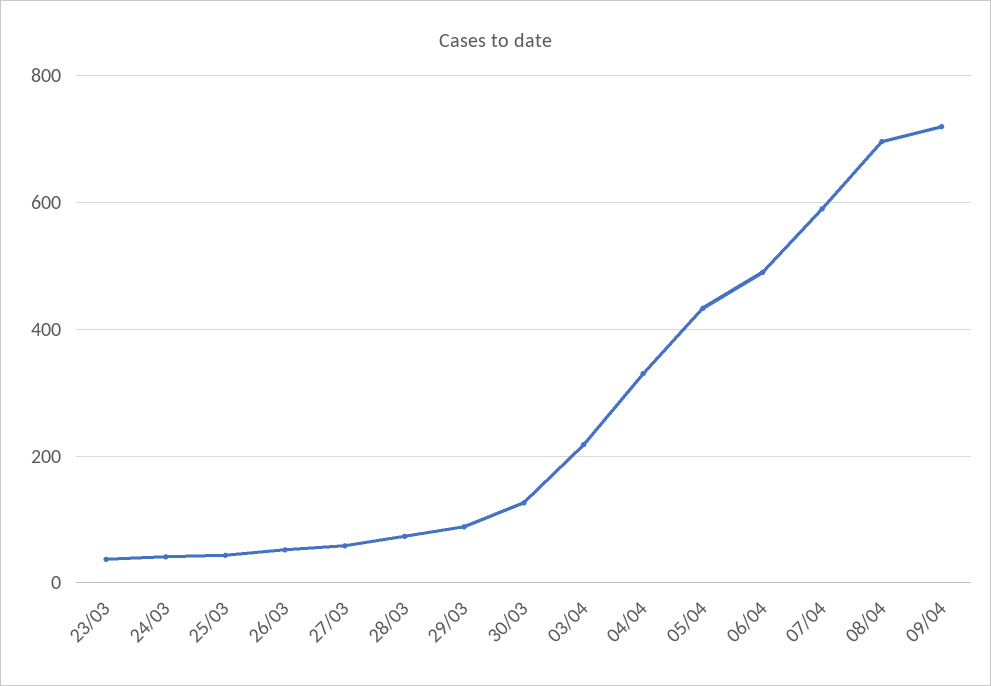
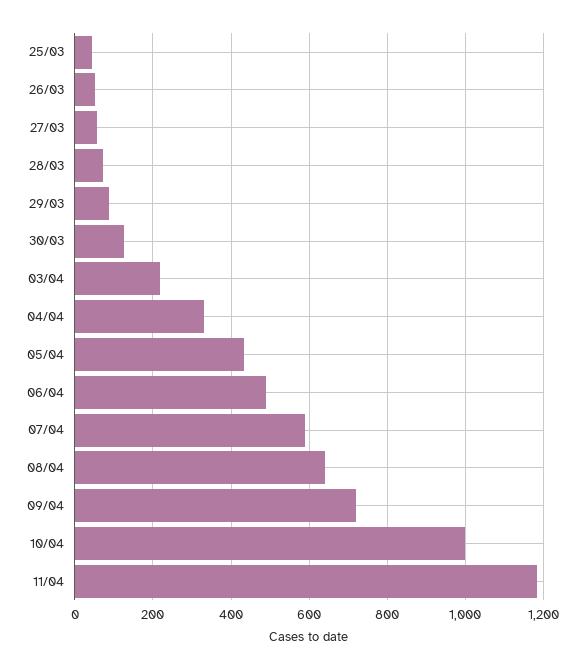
23/03: 40 -> none
24/03: 40 -> none
08/04: 700 -> 640
10/04: none -> 1000
11/04: none -> 1180

